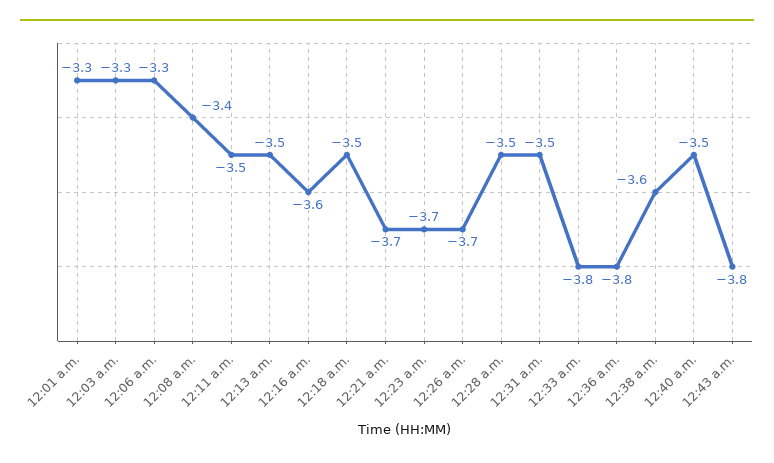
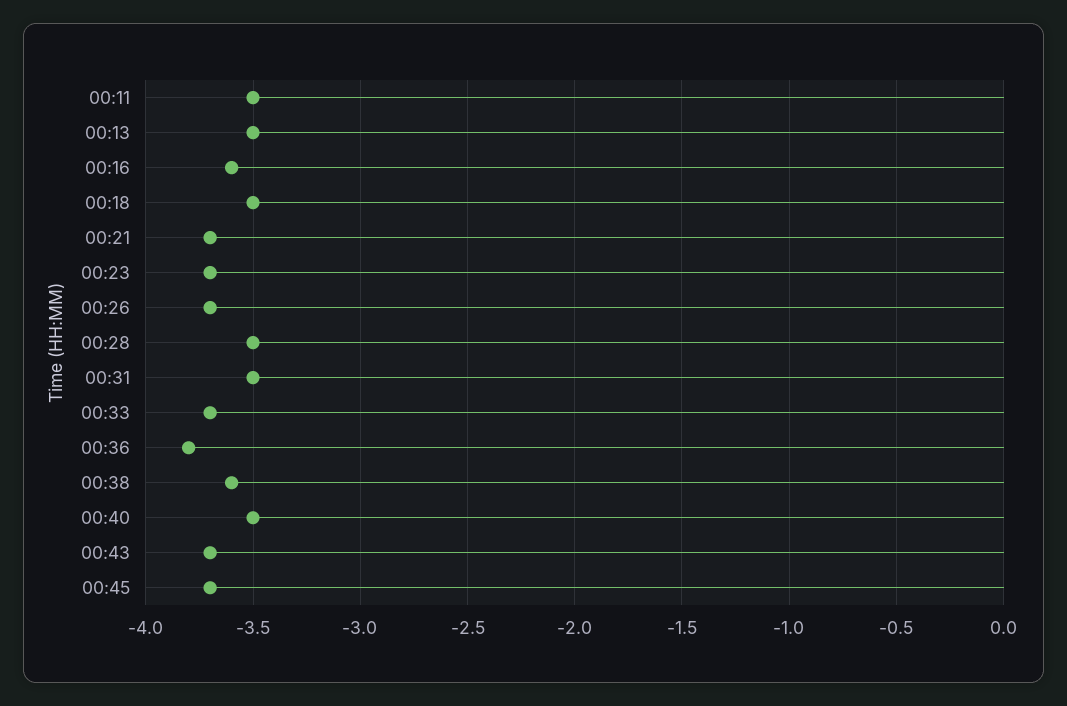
12:01 a.m.: -3.3 -> none
12:03 a.m.: -3.3 -> none
12:06 a.m.: -3.3 -> none
12:08 a.m.: -3.4 -> none
12:33 a.m.: -3.8 -> -3.7
12:43 a.m.: -3.8 -> -3.7
00:45: none -> -3.7

